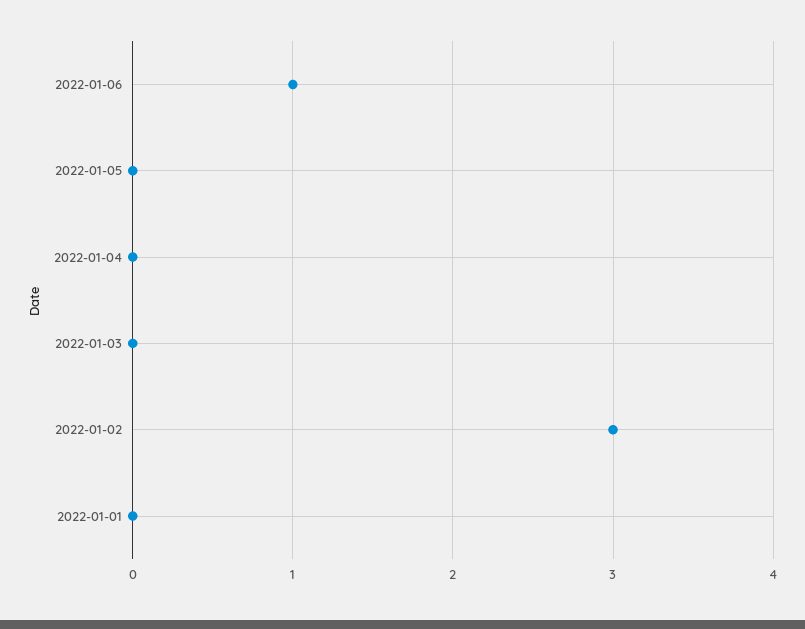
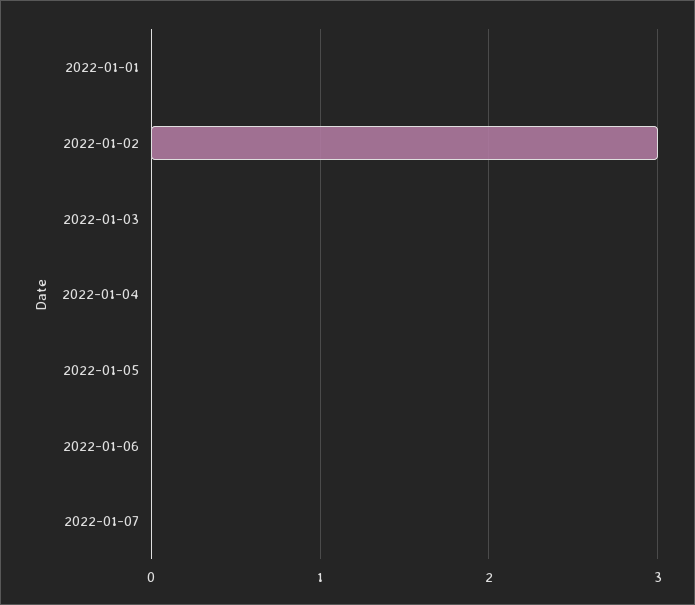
2022-01-06: 1 -> 0
2022-01-07: none -> 0

